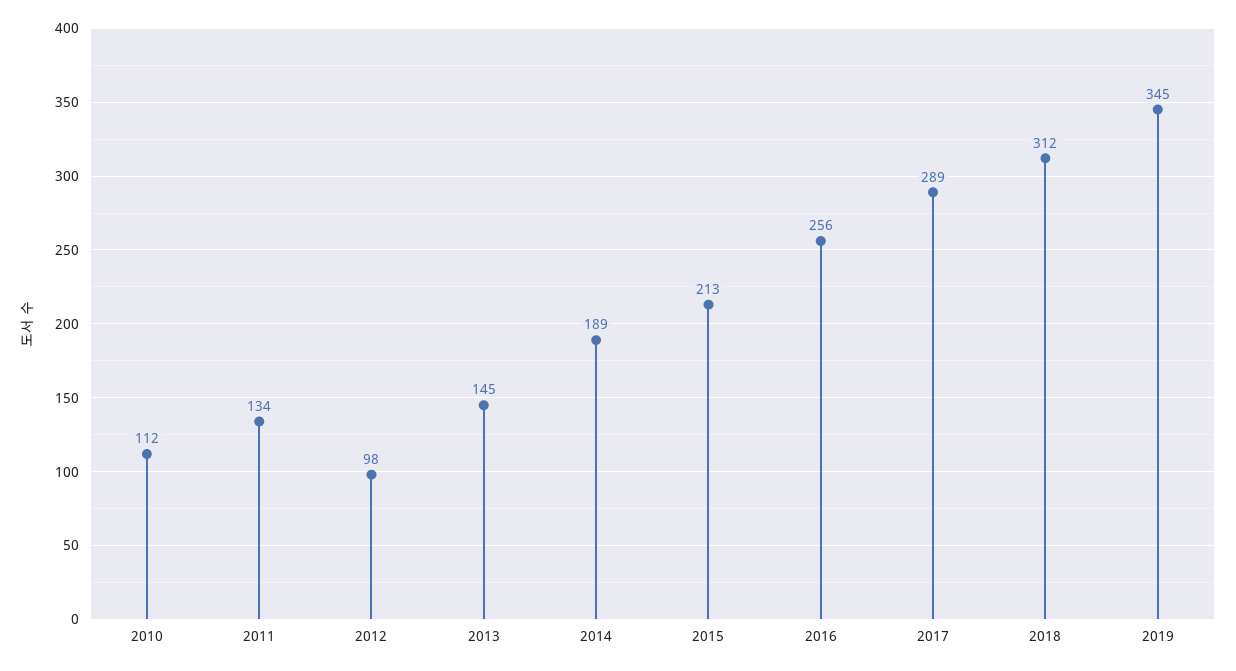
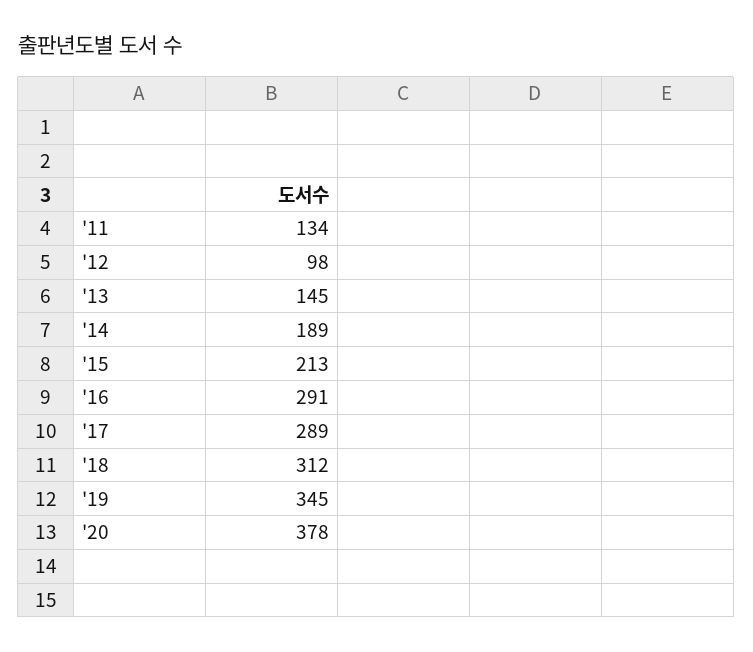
2010: 112 -> none
2016: 256 -> 291
'20: none -> 378

